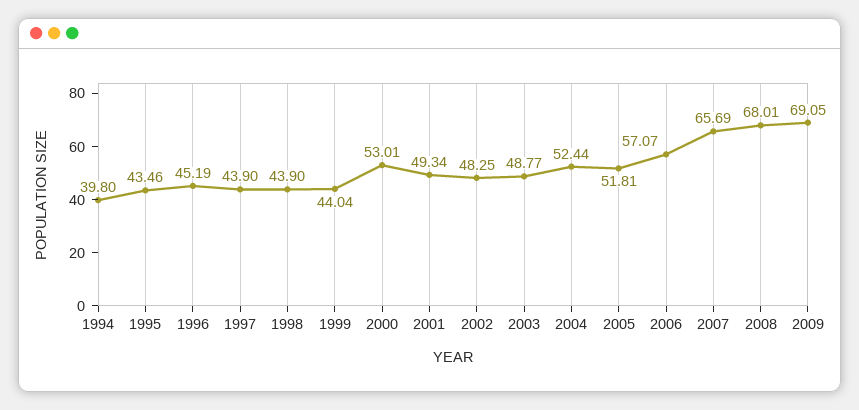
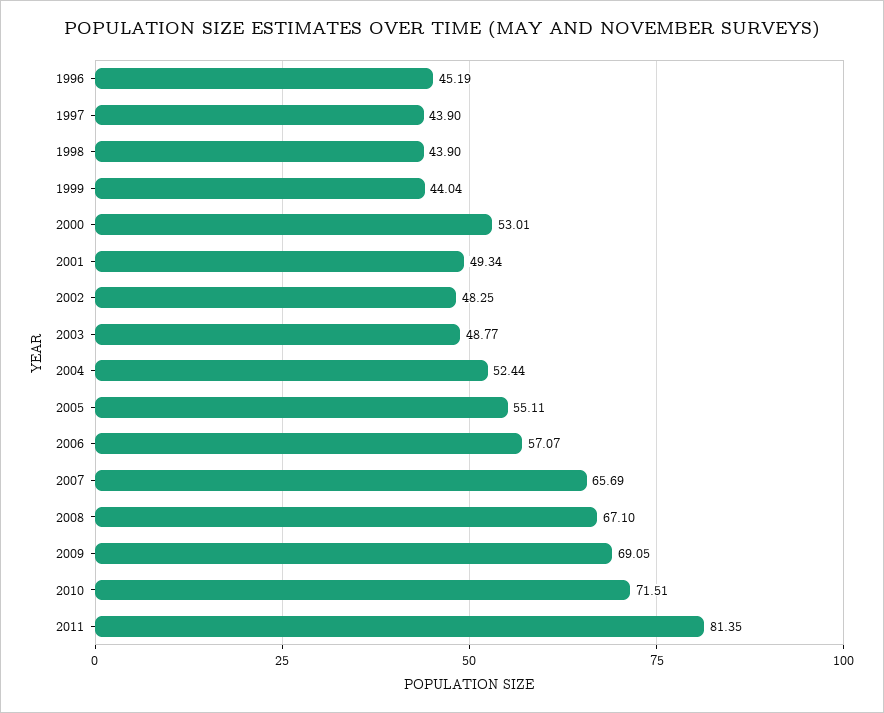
1994: 39.8 -> none
1995: 43.46 -> none
2005: 51.81 -> 55.11
2008: 68.01 -> 67.1
2010: none -> 71.51
2011: none -> 81.35

